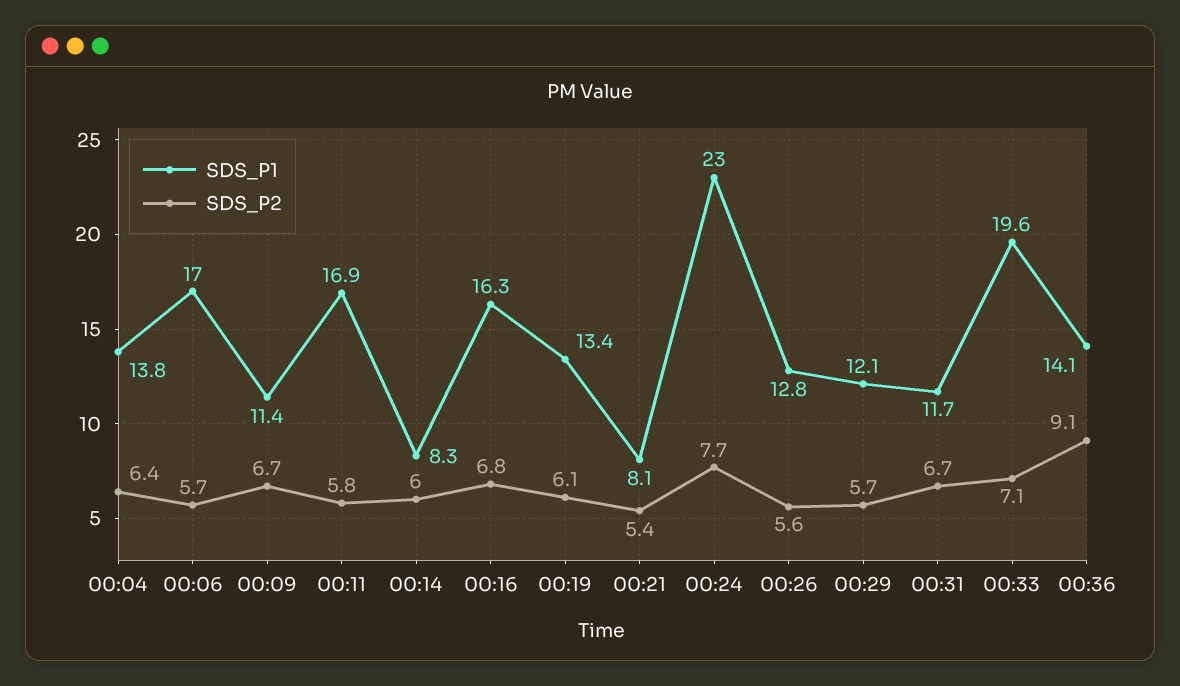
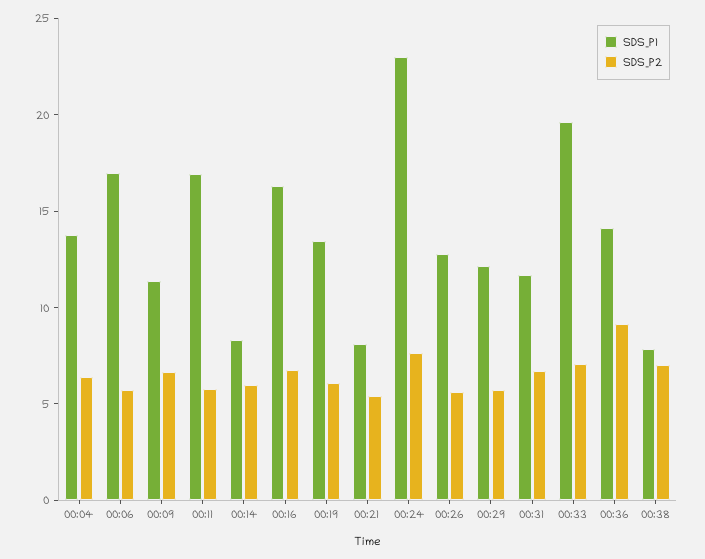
SDS_P1, 00:38: none -> 8
SDS_P2, 00:38: none -> 7

